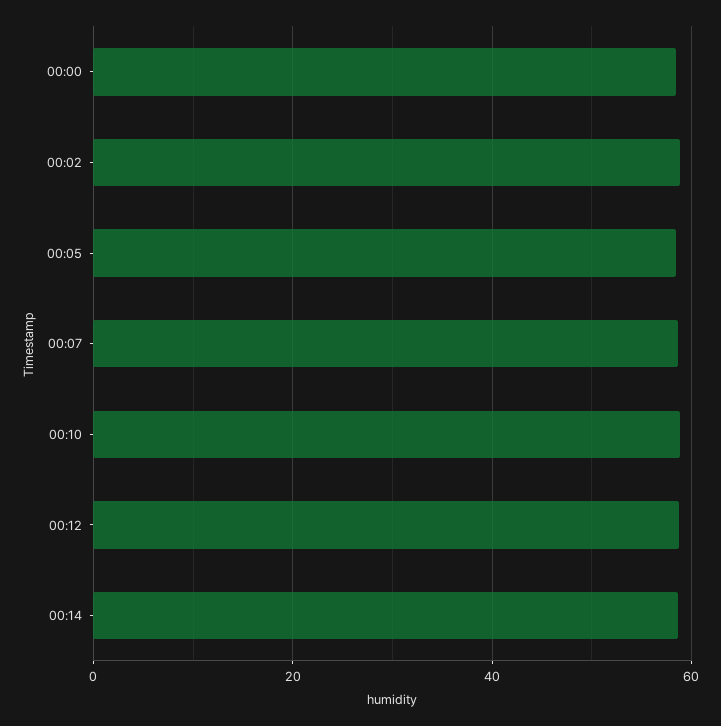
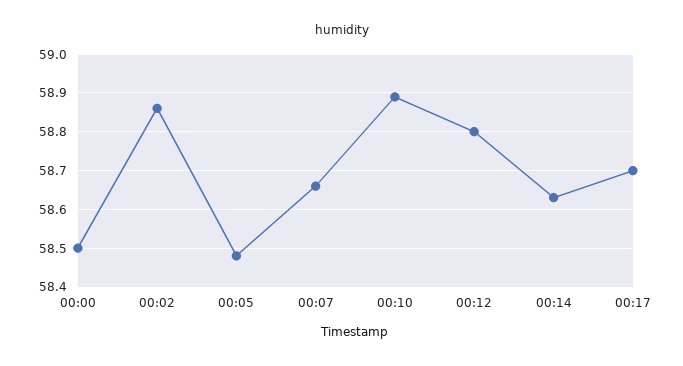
00:17: none -> 58.7

